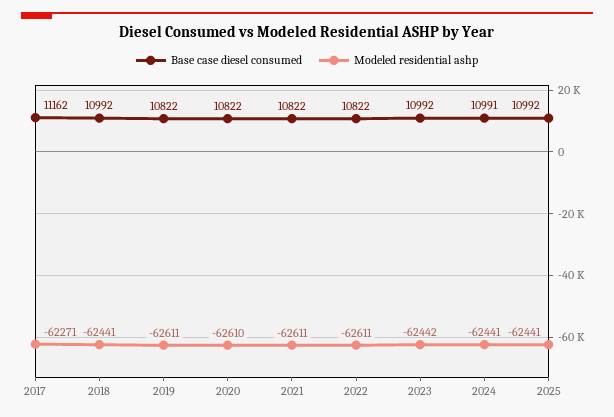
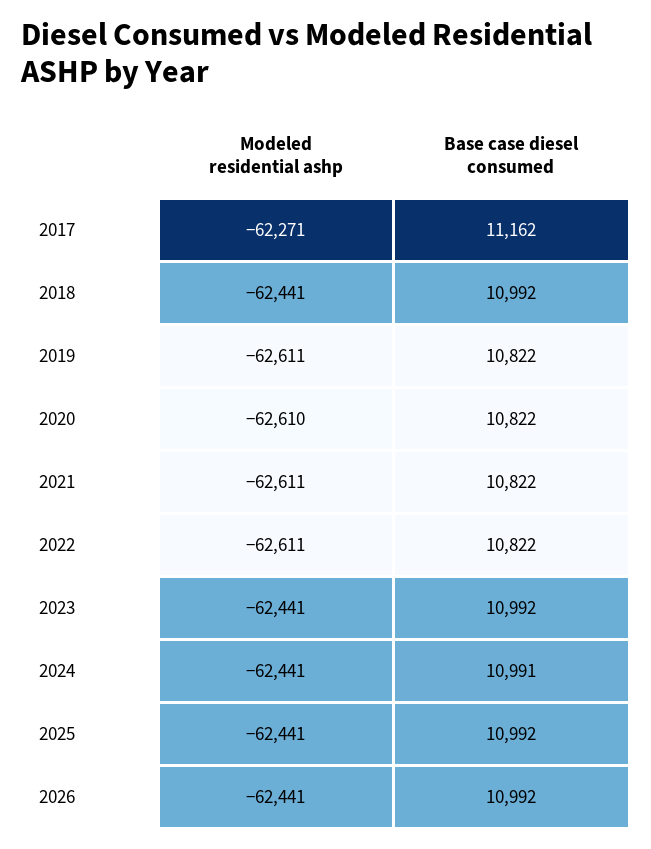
Modeled residential ashp, 2023: -62442 -> -62441
Modeled residential ashp, 2026: none -> -62441
Base case diesel consumed, 2026: none -> 10992

